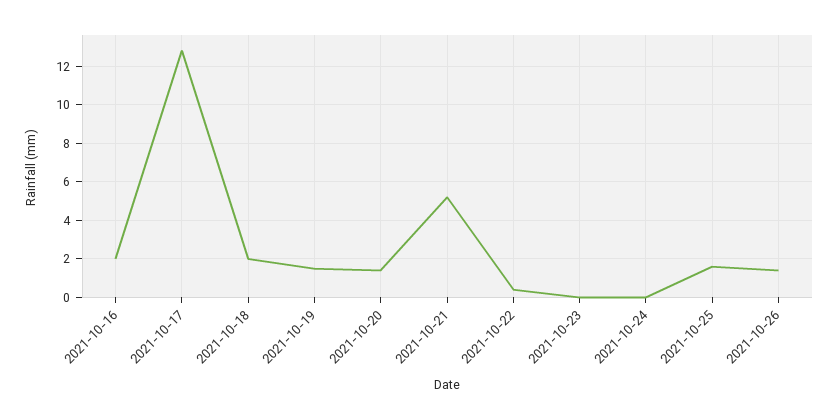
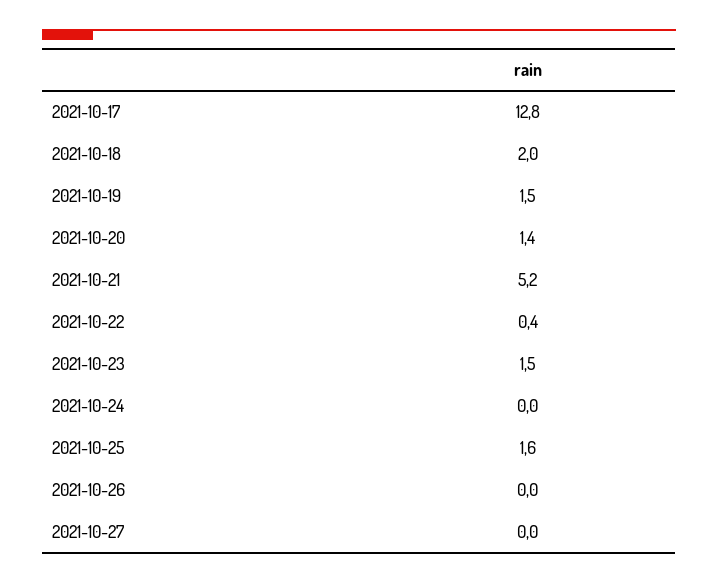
2021-10-16: 2 -> none
2021-10-23: 0 -> 1.5
2021-10-26: 1.5 -> 0
2021-10-27: none -> 0

